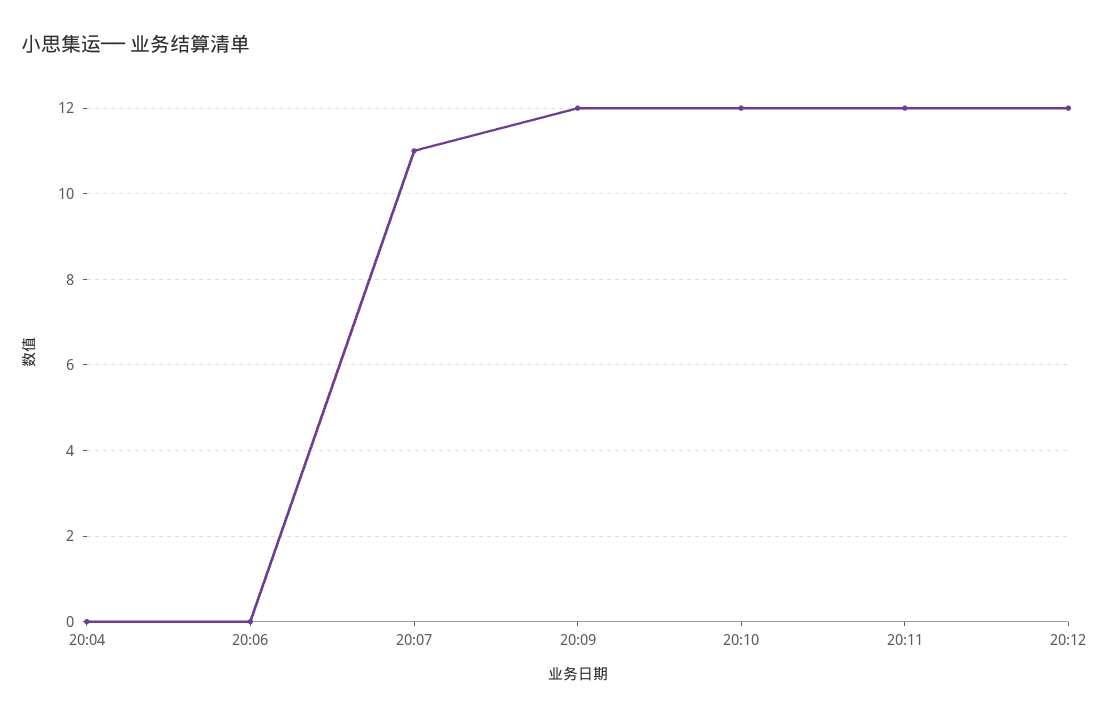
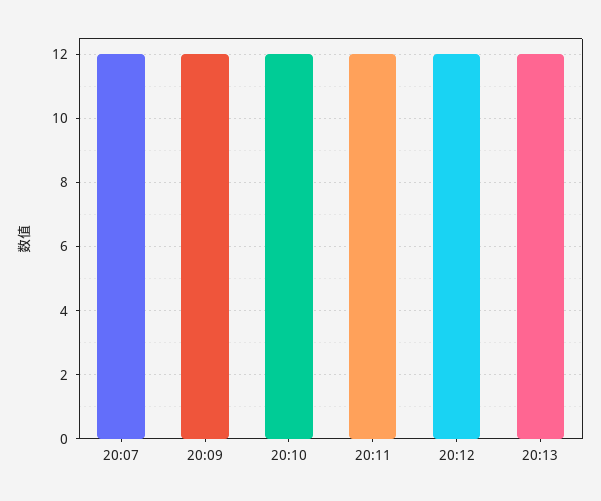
20:04: 0 -> none
20:06: 0 -> none
20:07: 11 -> 12
20:13: none -> 12

